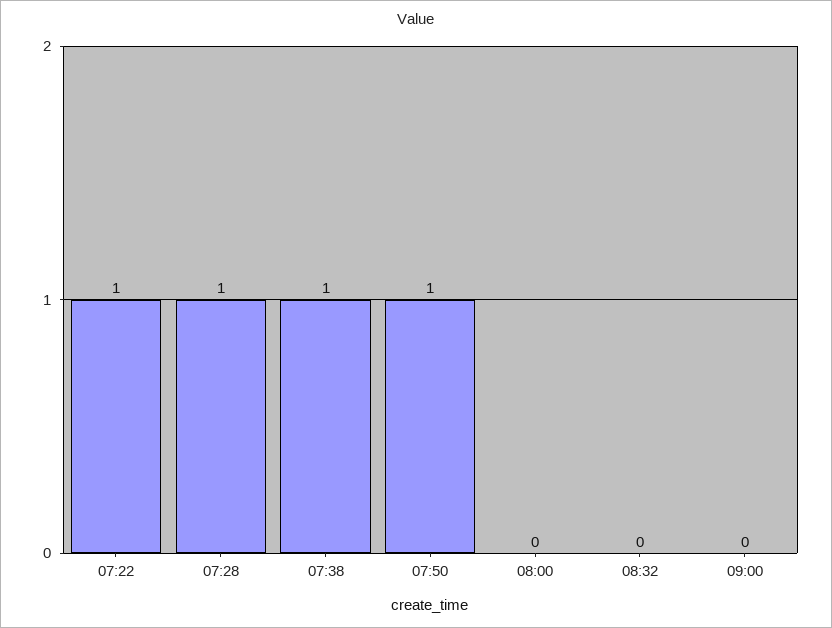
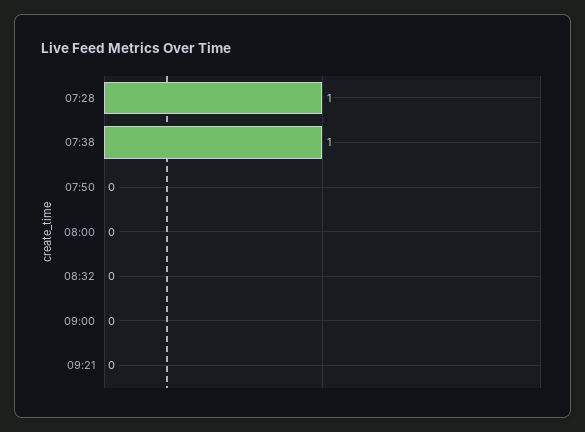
07:22: 1 -> none
07:50: 1 -> 0
09:21: none -> 0

